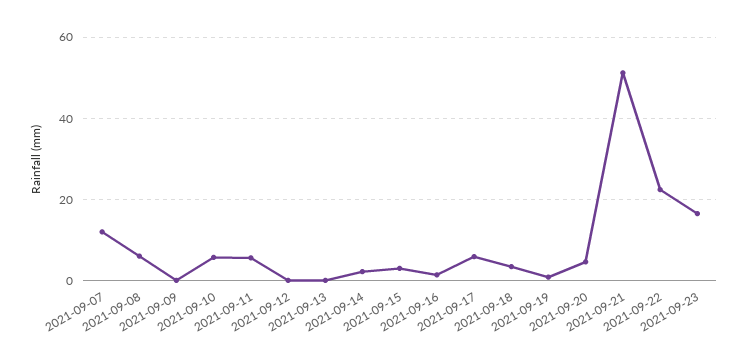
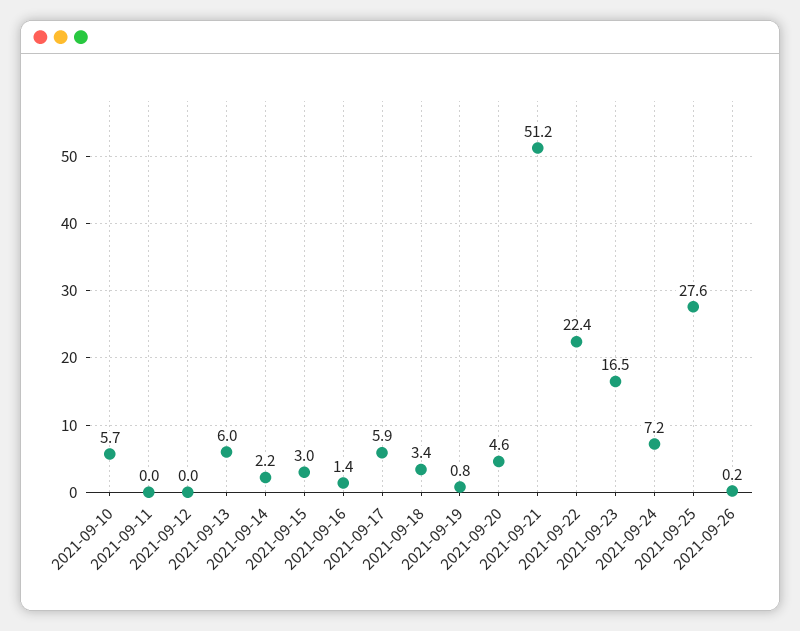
2021-09-07: 12 -> none
2021-09-08: 6 -> none
2021-09-09: 0 -> none
2021-09-11: 6 -> 0
2021-09-13: 0 -> 6
2021-09-24: none -> 7.2
2021-09-25: none -> 27.6
2021-09-26: none -> 0.2

